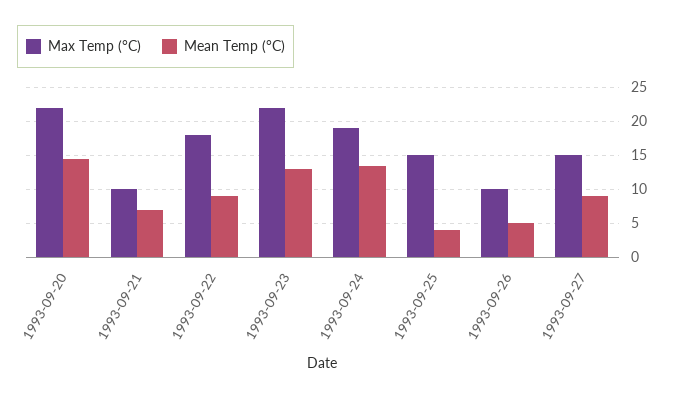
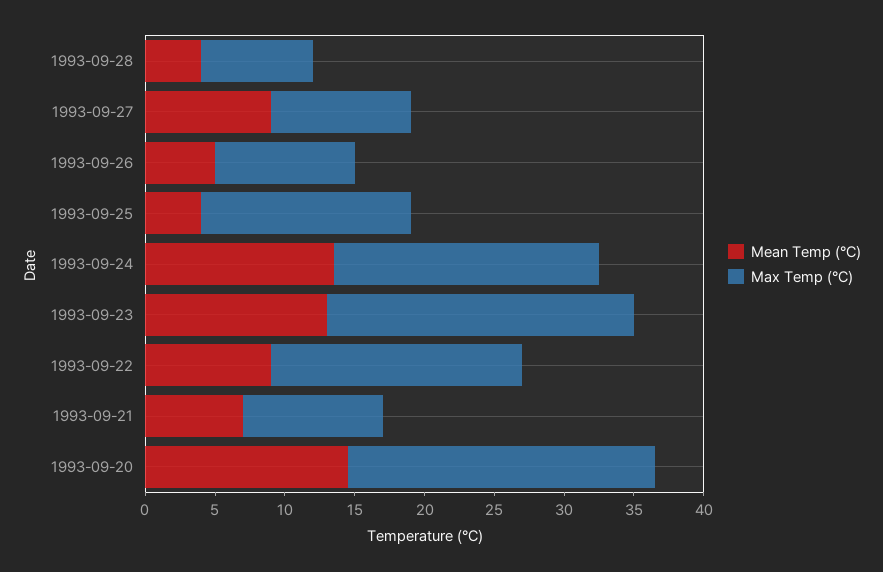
Max Temp (°C), 1993-09-27: 15 -> 10
Mean Temp (°C), 1993-09-28: none -> 4
Max Temp (°C), 1993-09-28: none -> 8

